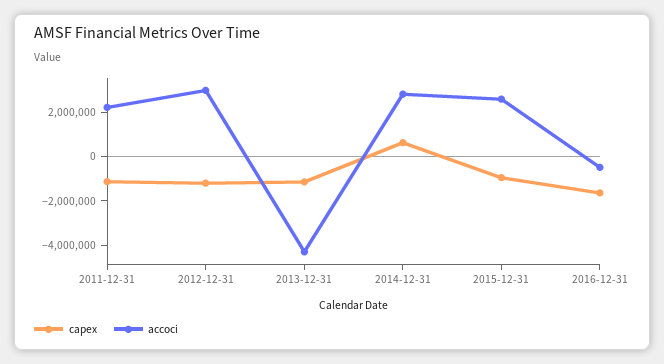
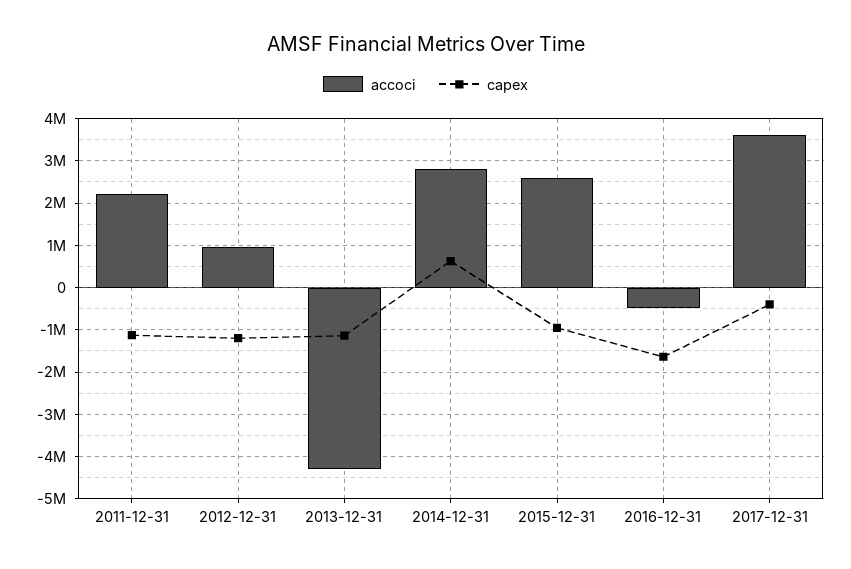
accoci, 2012-12-31: 3000000 -> 1000000
accoci, 2017-12-31: none -> 3600000
capex, 2017-12-31: none -> -400000

